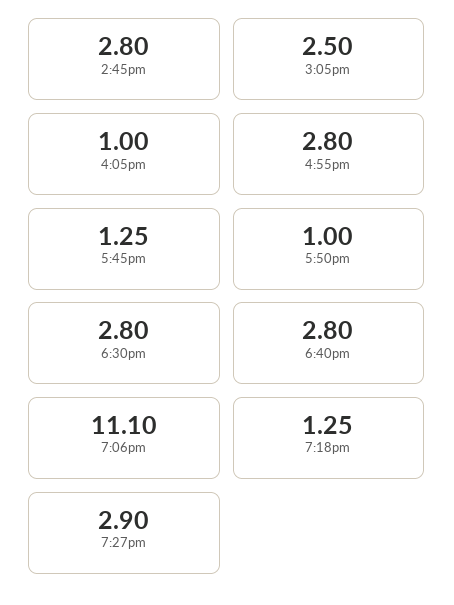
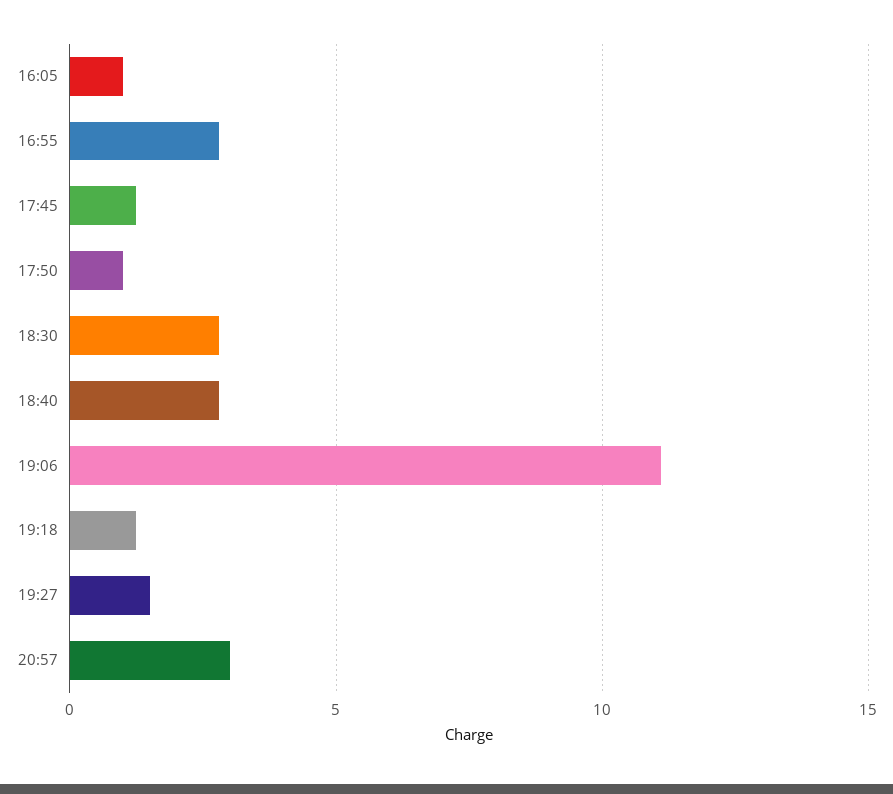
2:45pm: 2.8 -> none
3:05pm: 2.5 -> none
7:27pm: 2.9 -> 1.5
20:57: none -> 3

